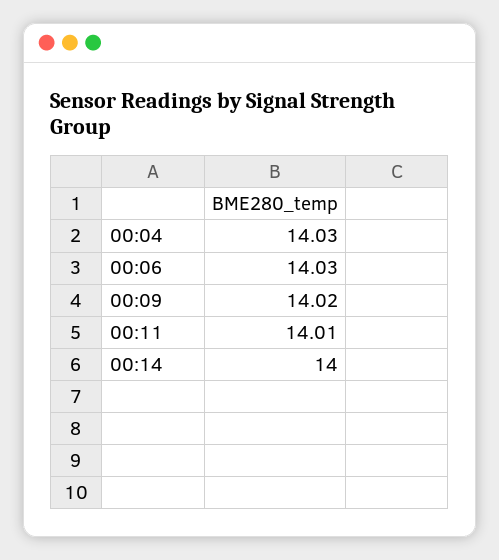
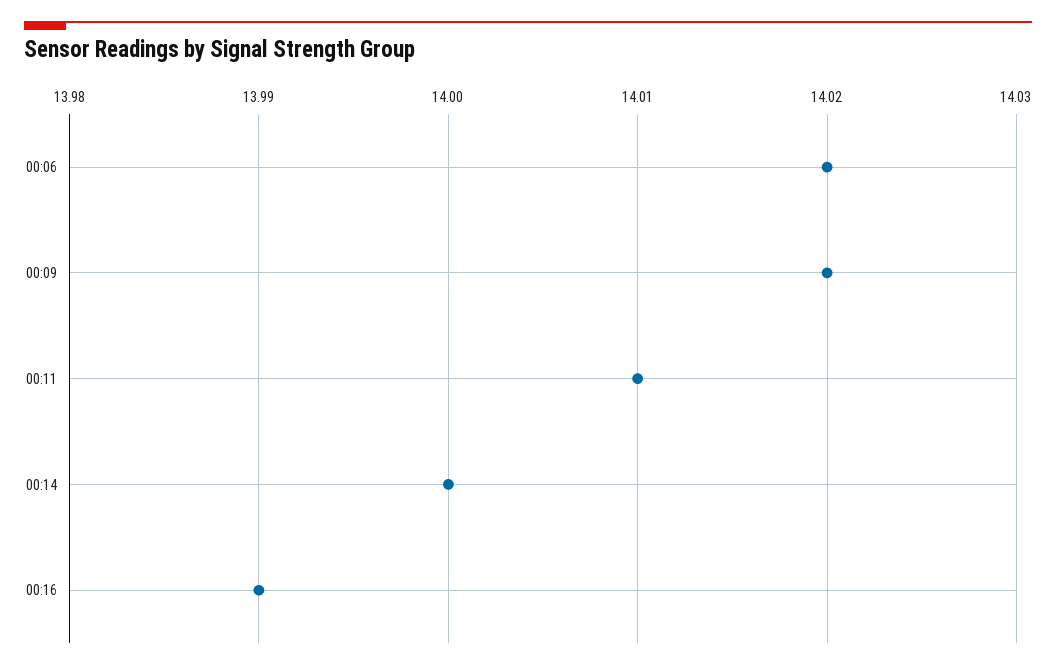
00:04: 14.03 -> none
00:06: 14.03 -> 14.02
00:16: none -> 13.99

